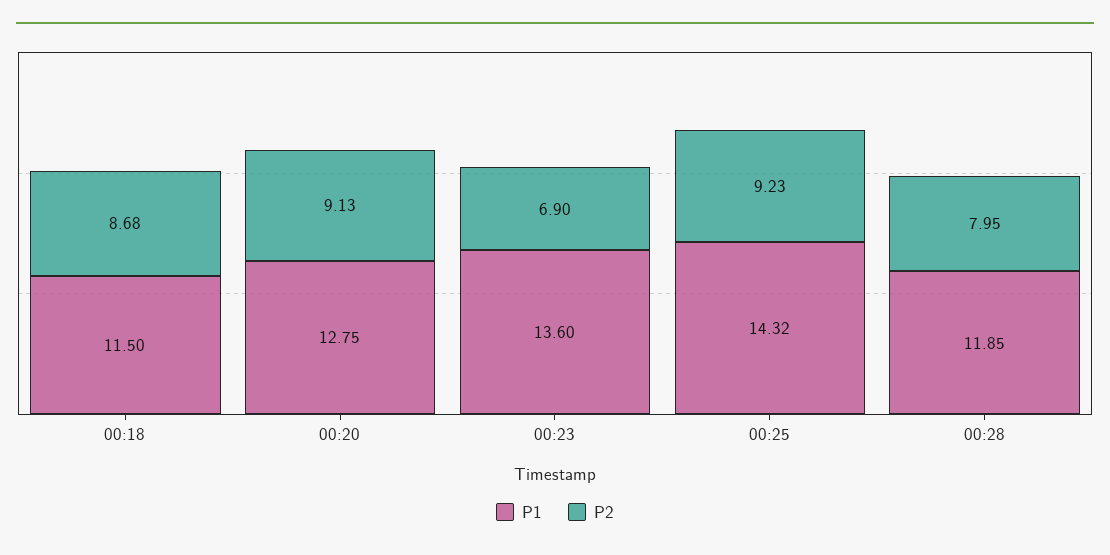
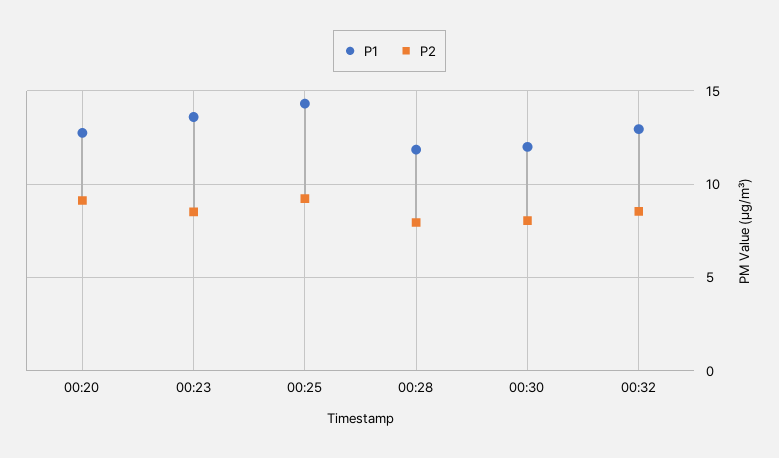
P1, 00:18: 11.5 -> none
P2, 00:18: 8.68 -> none
P2, 00:23: 6.9 -> 8.5
P1, 00:30: none -> 12
P2, 00:30: none -> 8
P1, 00:32: none -> 13
P2, 00:32: none -> 8.5

